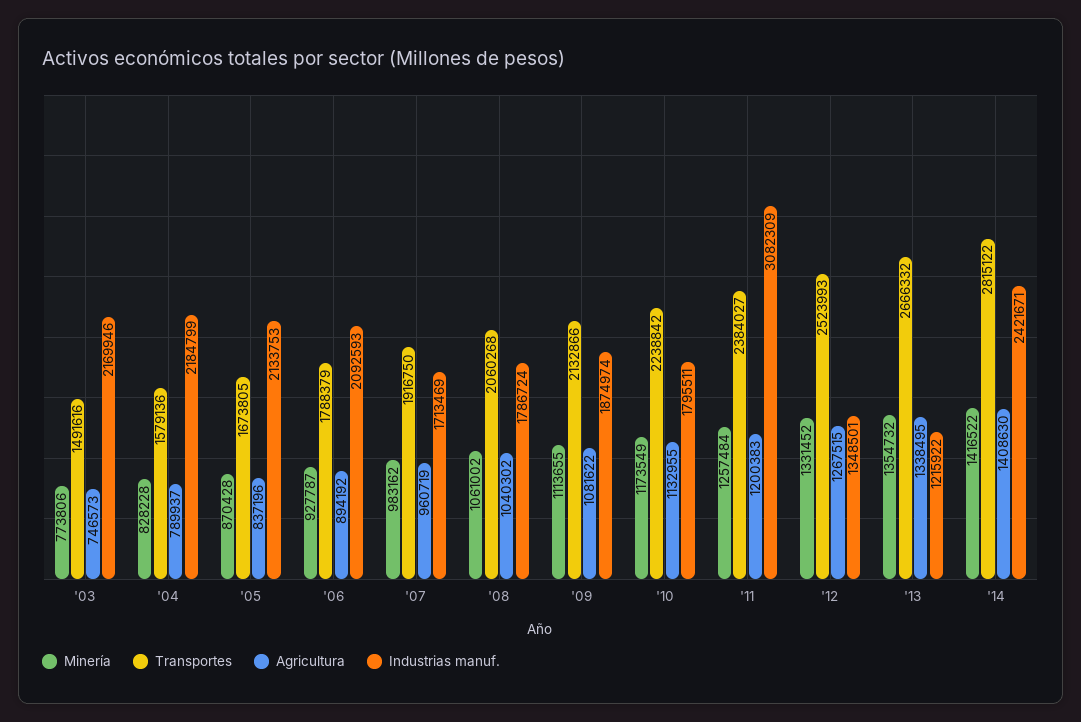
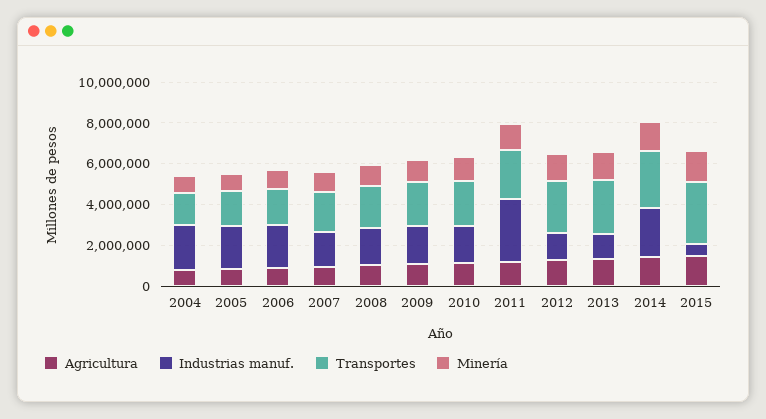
Minería, '03: 773806 -> none
Transportes, '03: 1491616 -> none
Agricultura, '03: 746573 -> none
Industrias manuf., '03: 2169946 -> none
Agricultura, 2015: none -> 1500000
Industrias manuf., 2015: none -> 500000
Transportes, 2015: none -> 3000000
Minería, 2015: none -> 1500000

